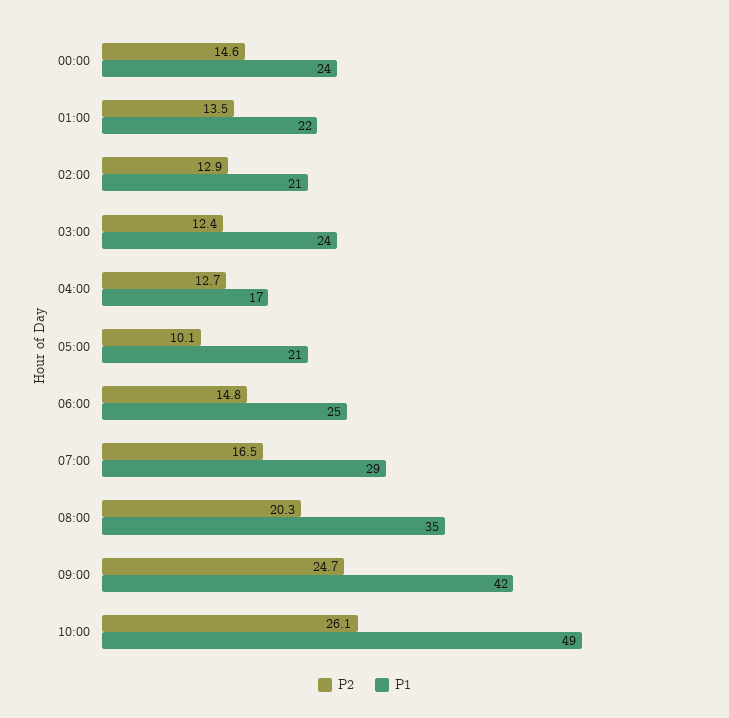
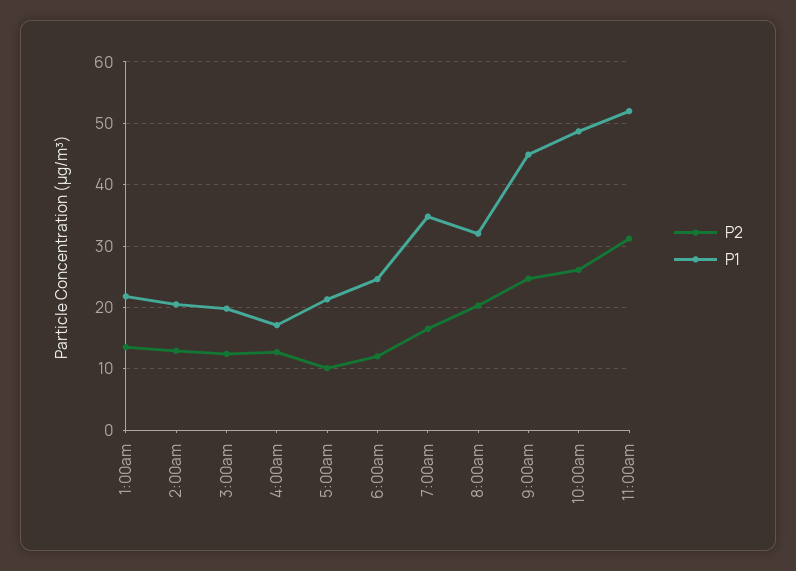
P2, 00:00: 14.6 -> none
P1, 00:00: 24 -> none
P1, 03:00: 24 -> 20
P2, 06:00: 14.8 -> 12
P1, 07:00: 29 -> 35
P1, 08:00: 35 -> 32
P1, 09:00: 42 -> 45
P2, 11:00am: none -> 31
P1, 11:00am: none -> 52

